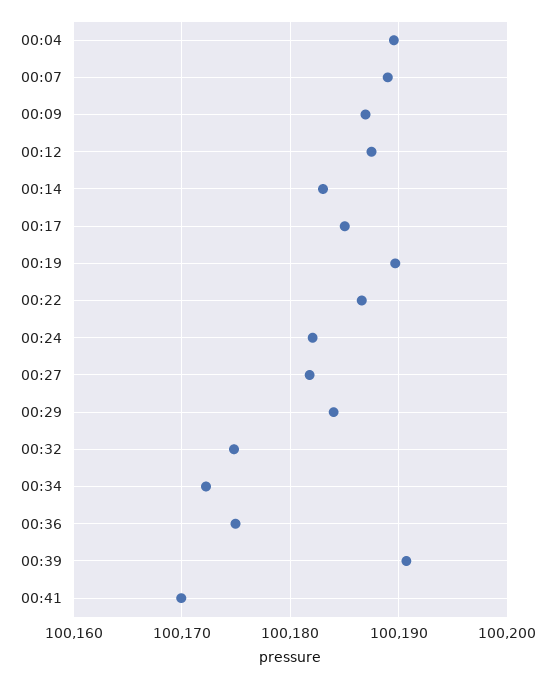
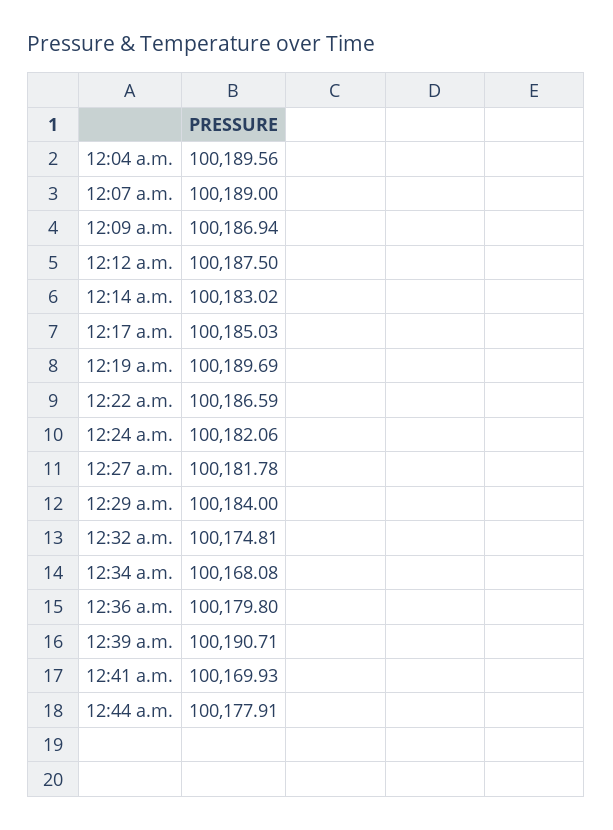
00:34: 100172 -> 100168.08
00:36: 100175 -> 100179.8
12:44 a.m.: none -> 100177.91

